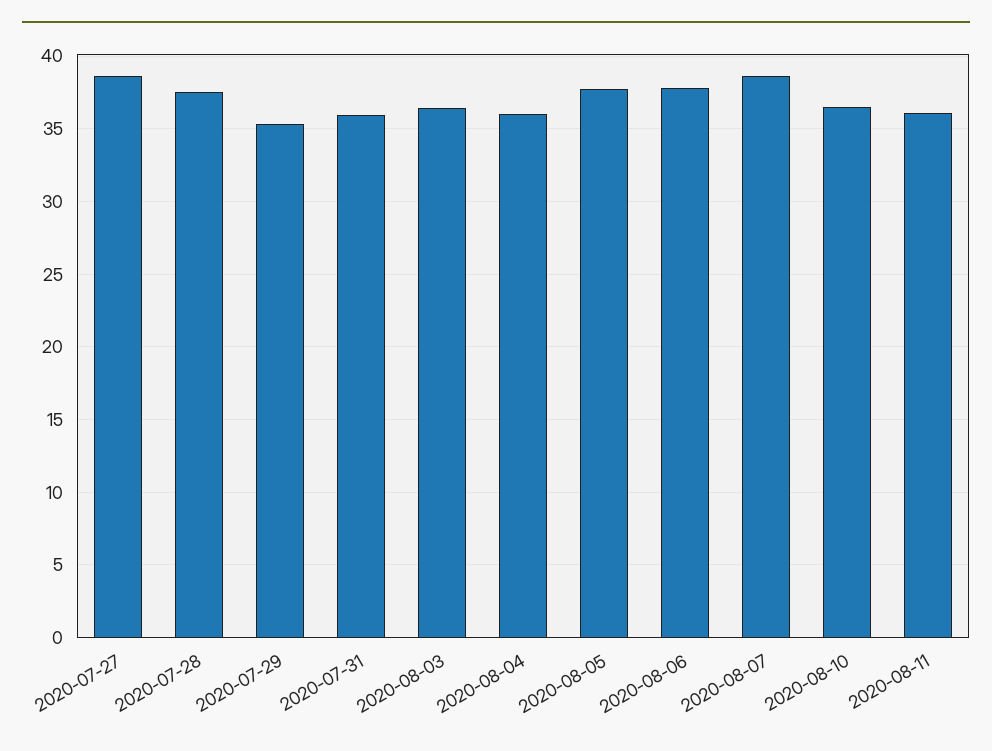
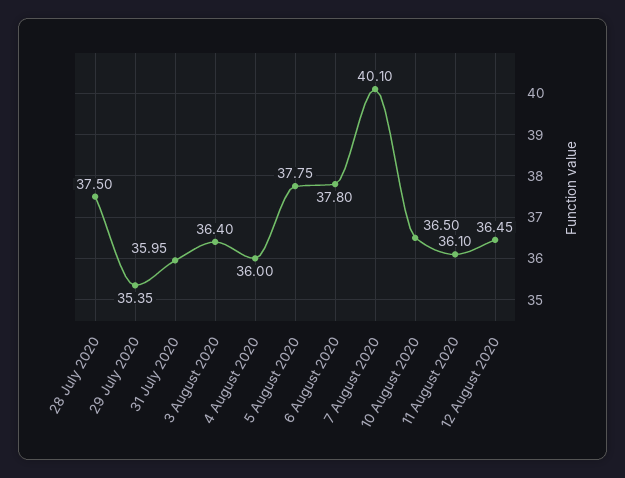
2020-07-27: 38.5 -> none
2020-08-07: 38.5 -> 40.1
12 August 2020: none -> 36.45

